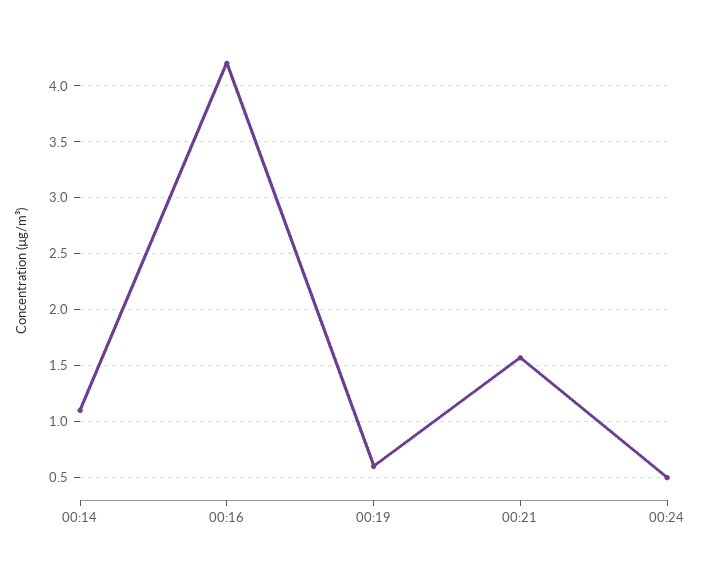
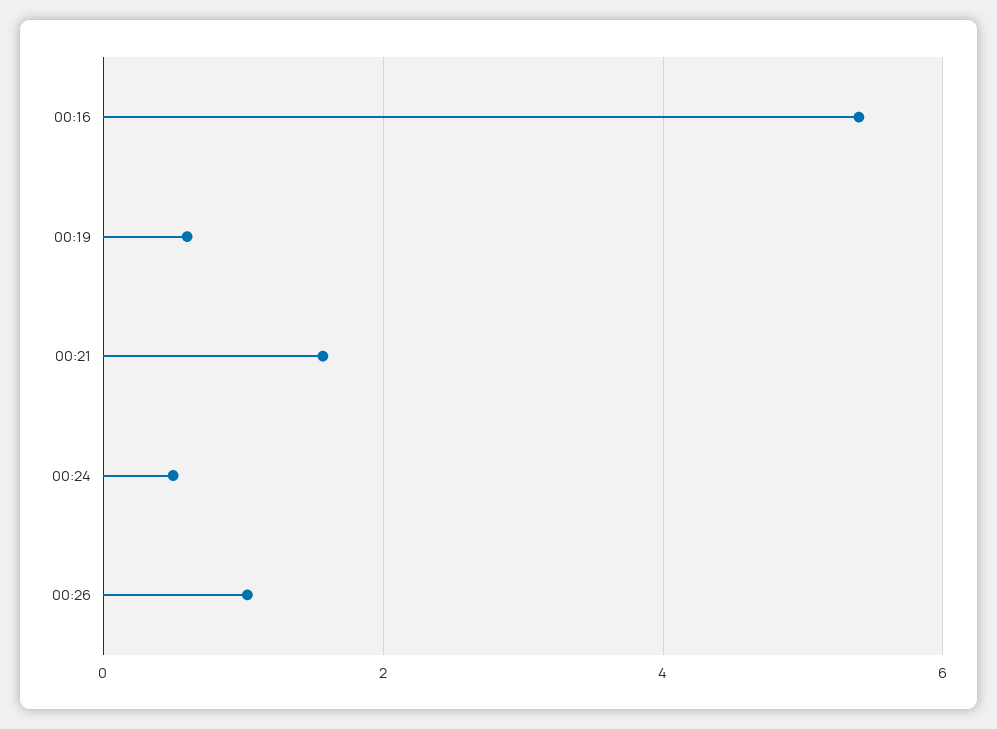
00:14: 1.1 -> none
00:16: 4.2 -> 5.4
00:26: none -> 1

